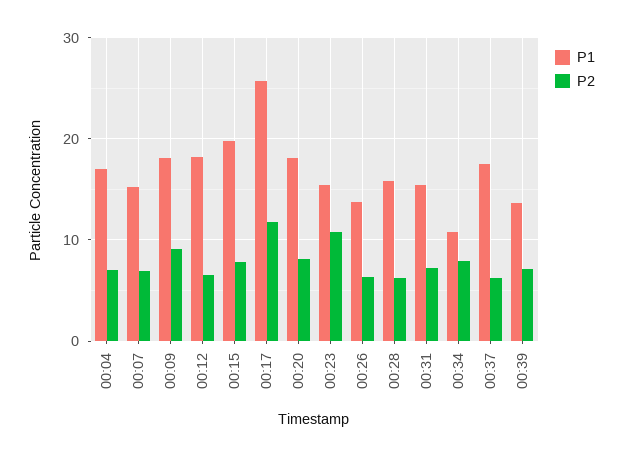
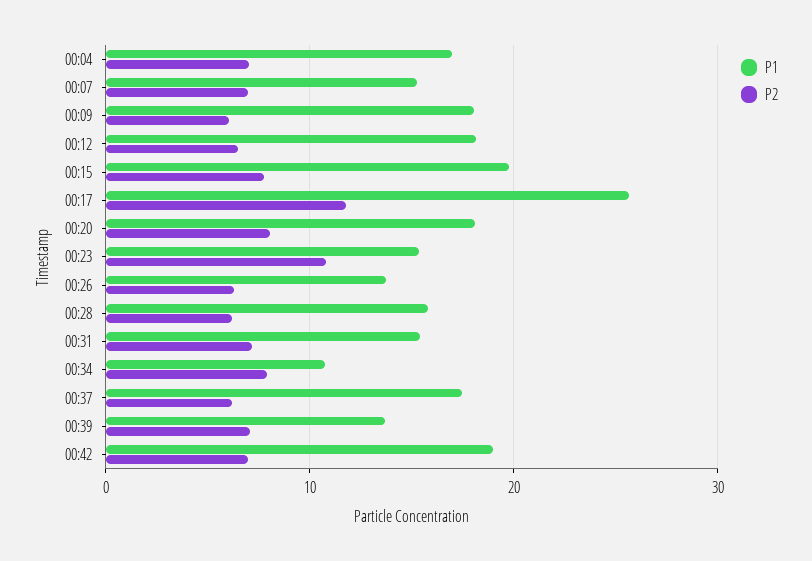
P2, 00:09: 9 -> 6
P1, 00:42: none -> 19
P2, 00:42: none -> 7

